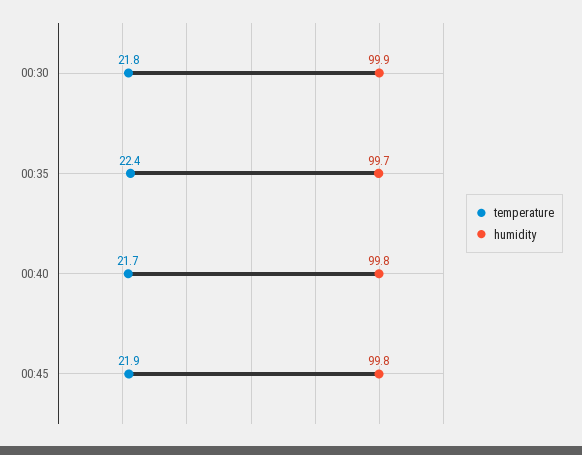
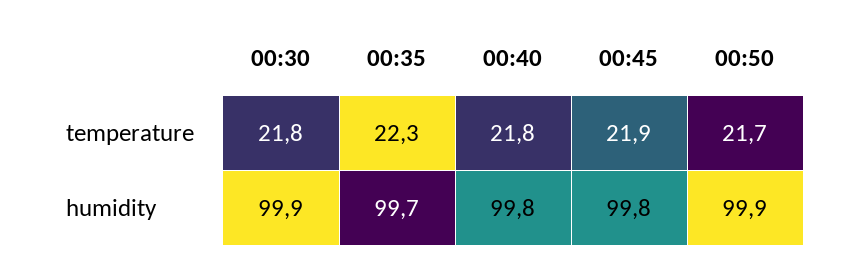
temperature, 00:35: 22.4 -> 22.3
temperature, 00:40: 21.7 -> 21.8
temperature, 00:50: none -> 21.7
humidity, 00:50: none -> 99.9

